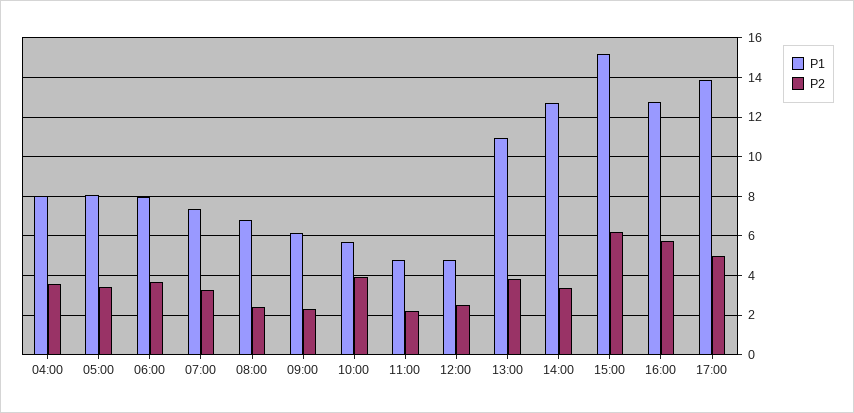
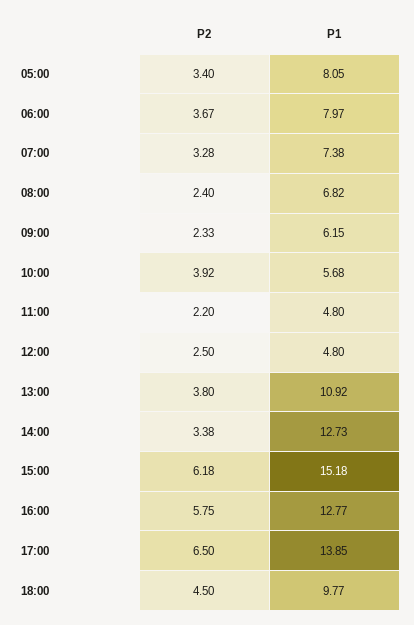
P1, 04:00: 8 -> none
P2, 04:00: 3.5 -> none
P2, 17:00: 5 -> 6.5
P2, 18:00: none -> 4.5
P1, 18:00: none -> 9.77

